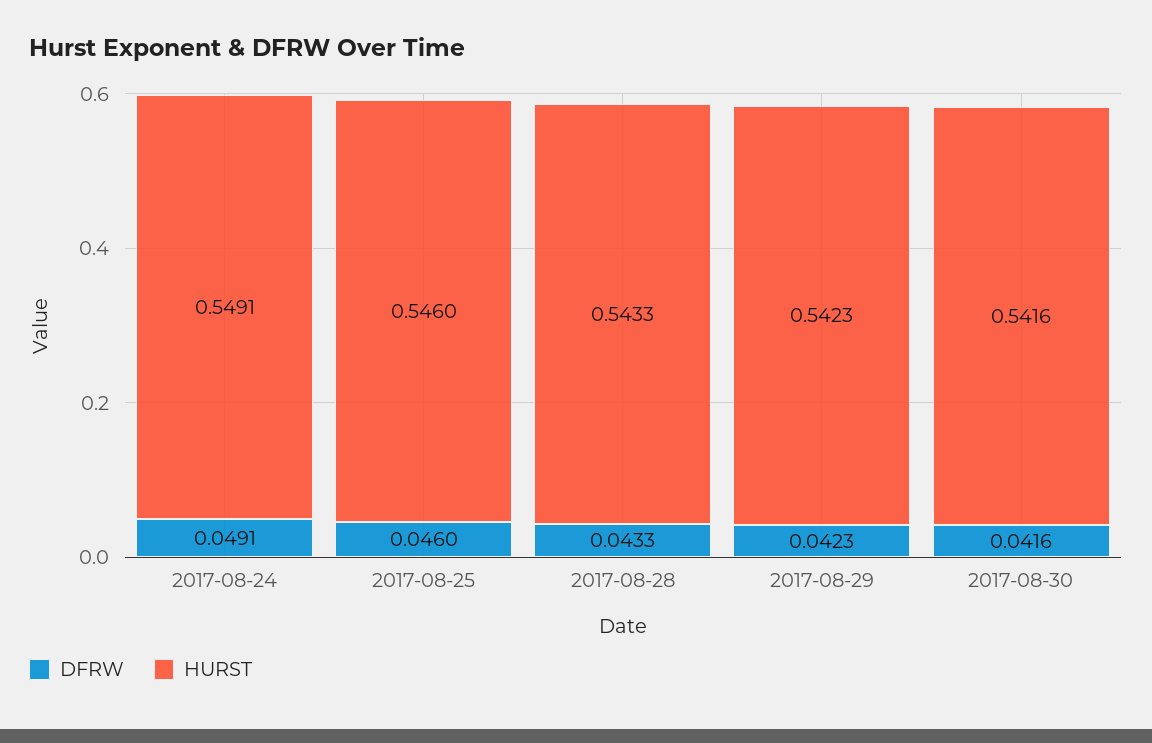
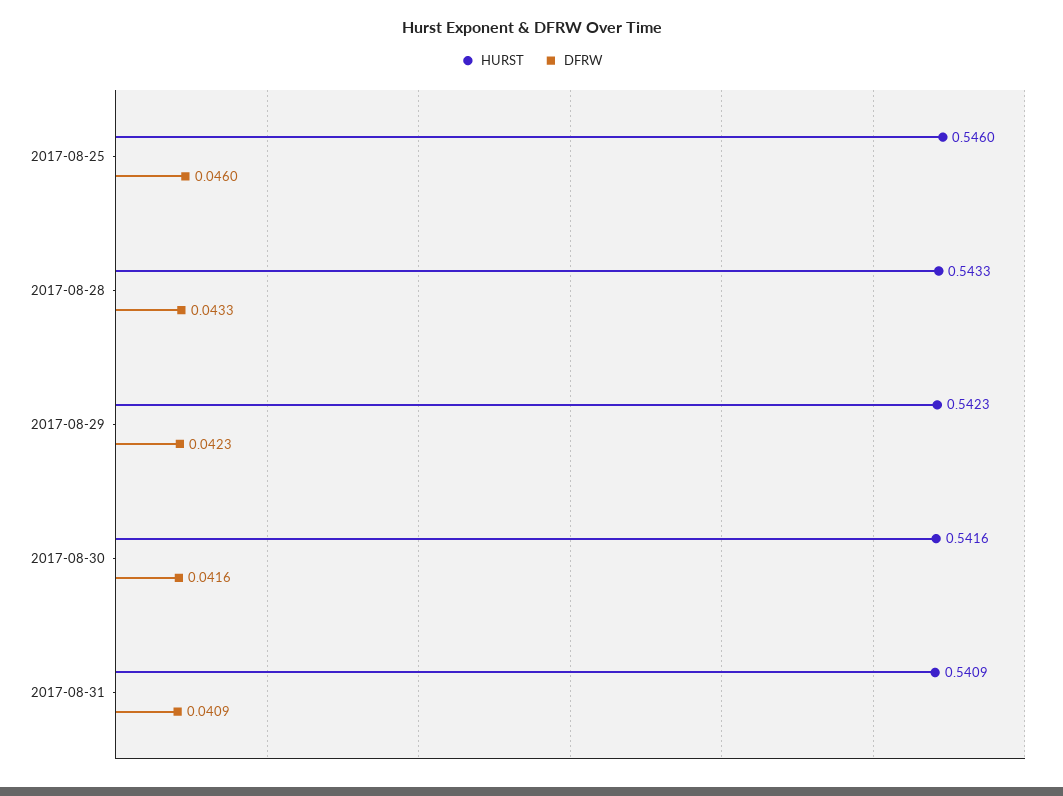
DFRW, 2017-08-24: 0.0491 -> none
HURST, 2017-08-24: 0.5491 -> none
HURST, 2017-08-31: none -> 0.5409
DFRW, 2017-08-31: none -> 0.0409

